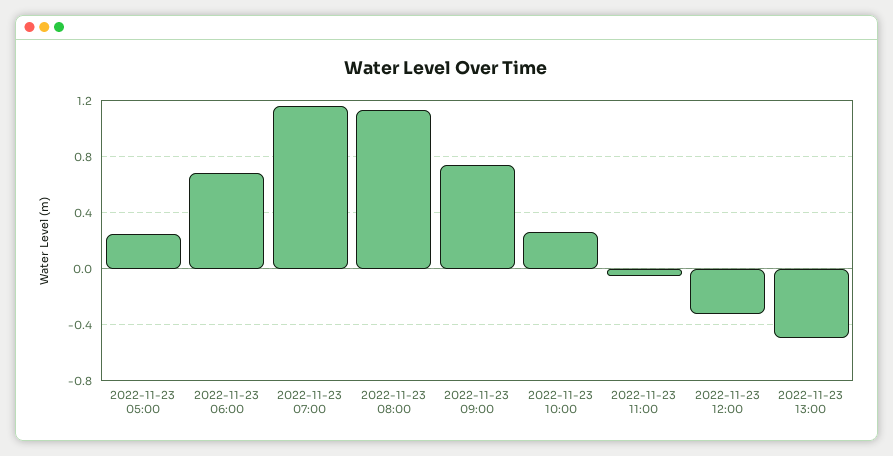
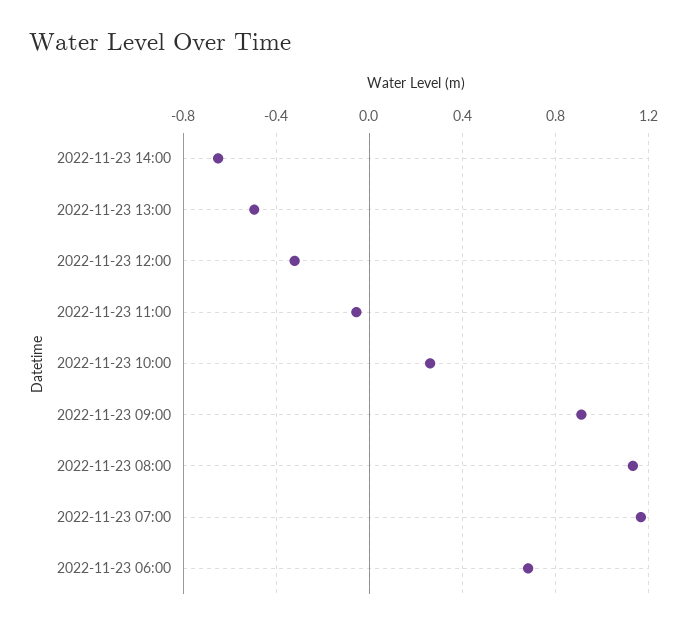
2022-11-23 05:00: 0.25 -> none
2022-11-23 09:00: 0.75 -> 0.9
2022-11-23 14:00: none -> -0.65

